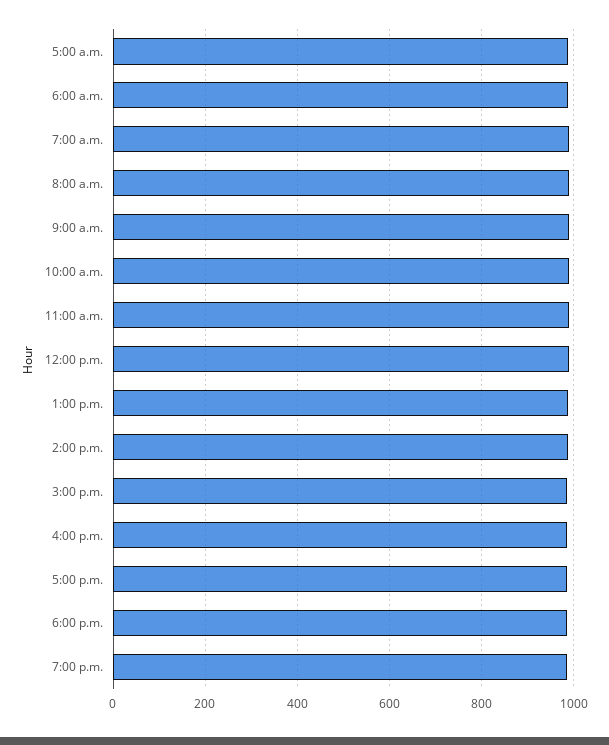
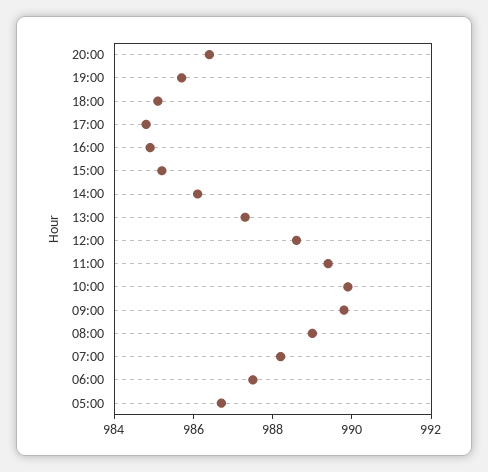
20:00: none -> 986.5

